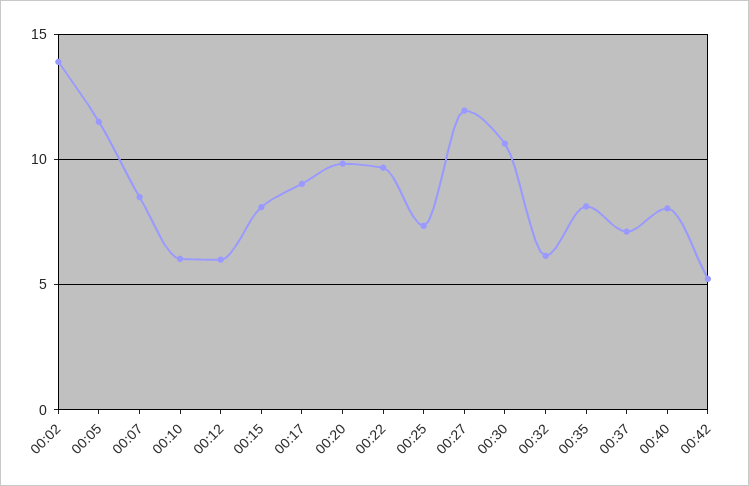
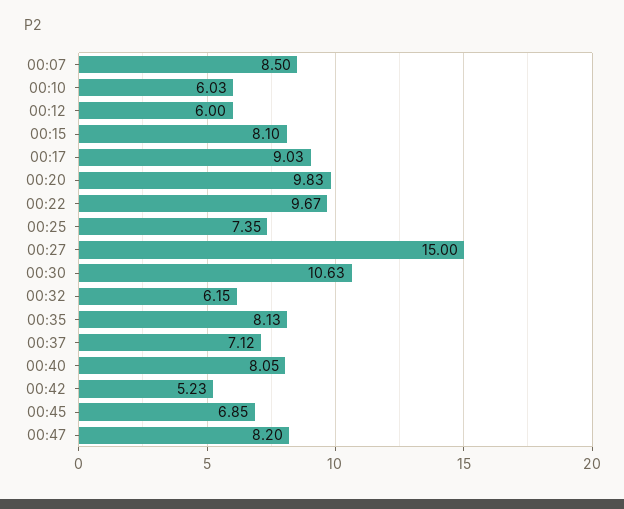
00:02: 14 -> none
00:05: 11.5 -> none
00:27: 12 -> 15
00:45: none -> 6.85
00:47: none -> 8.2

